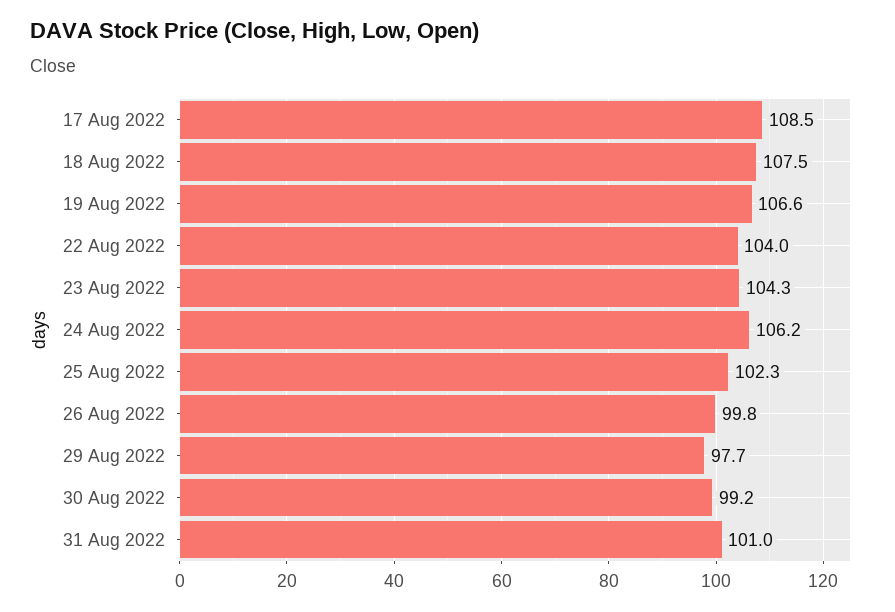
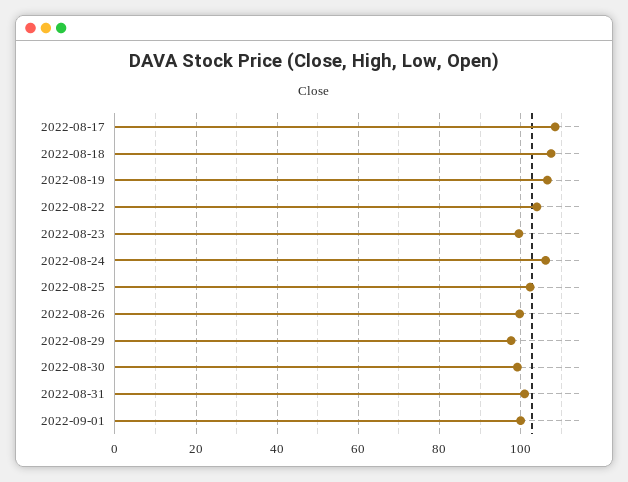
23 Aug 2022: 104.3 -> 100
2022-09-01: none -> 100

